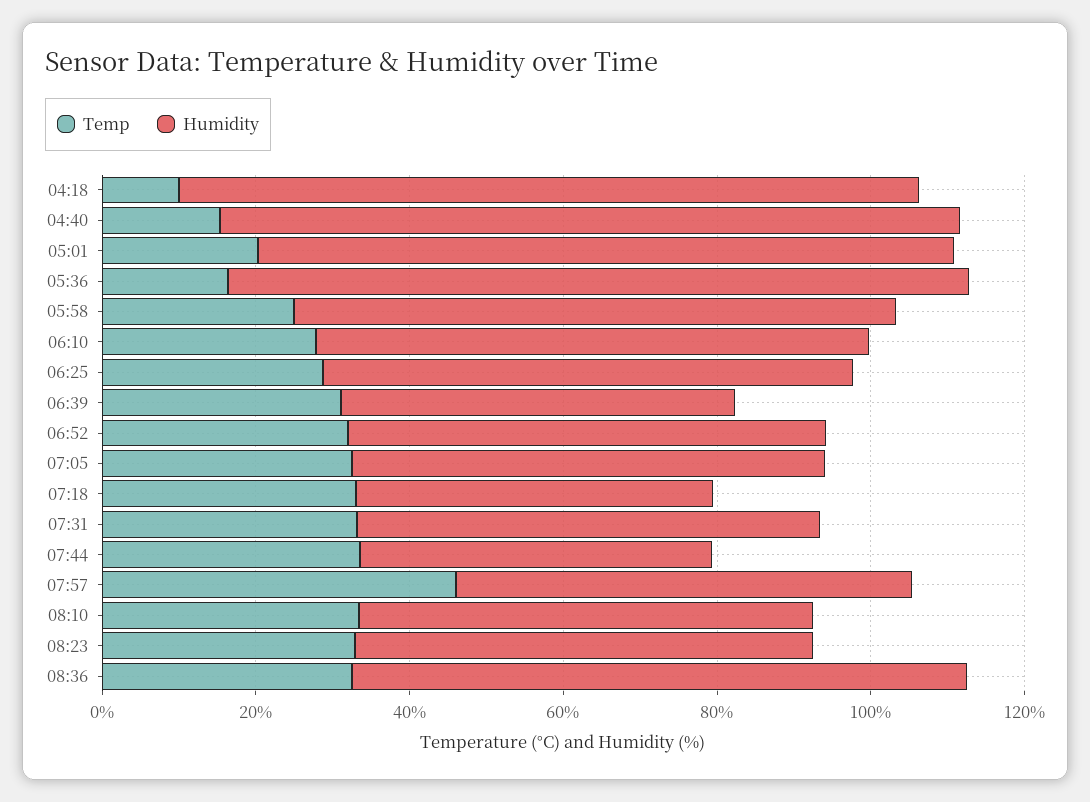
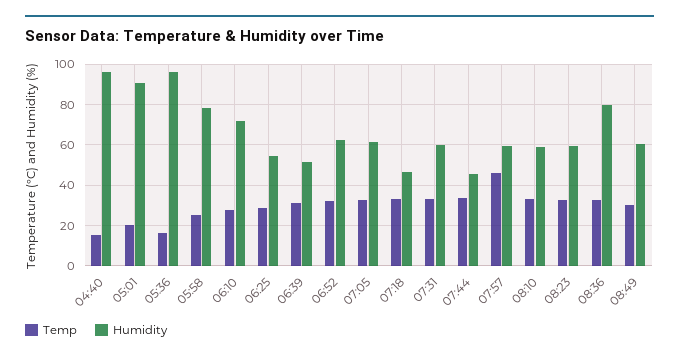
Temp, 04:18: 10 -> none
Humidity, 04:18: 95 -> none
Humidity, 06:25: 70 -> 55
Temp, 08:49: none -> 30
Humidity, 08:49: none -> 60

